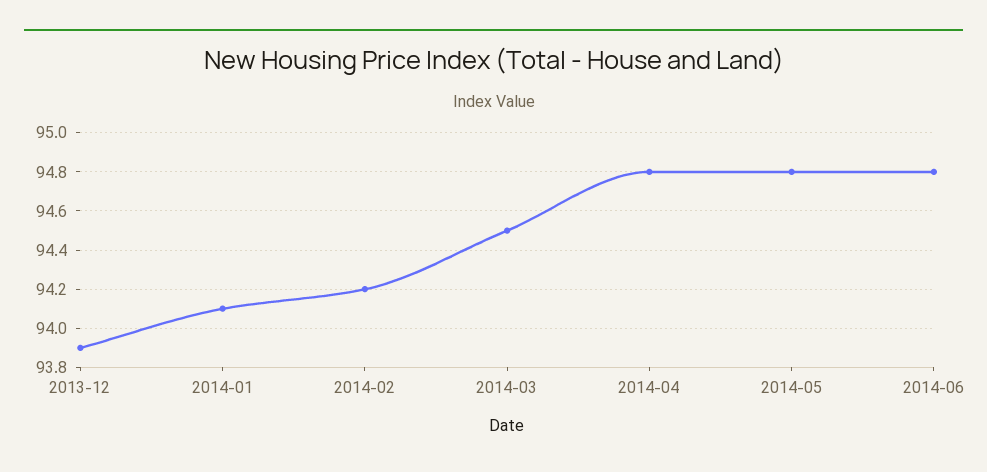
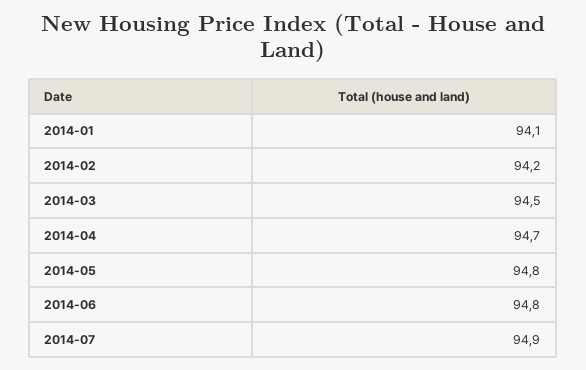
2013-12: 93.9 -> none
2014-04: 94.8 -> 94.7
2014-07: none -> 94.9

